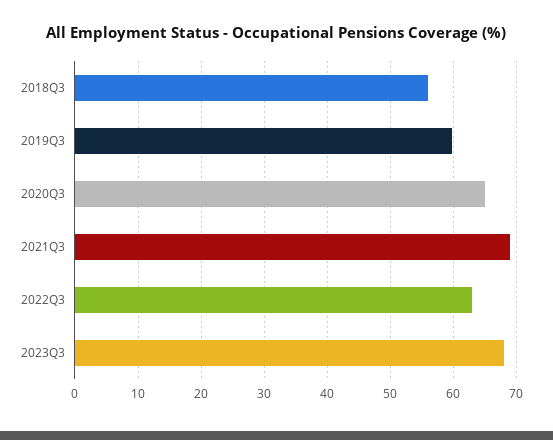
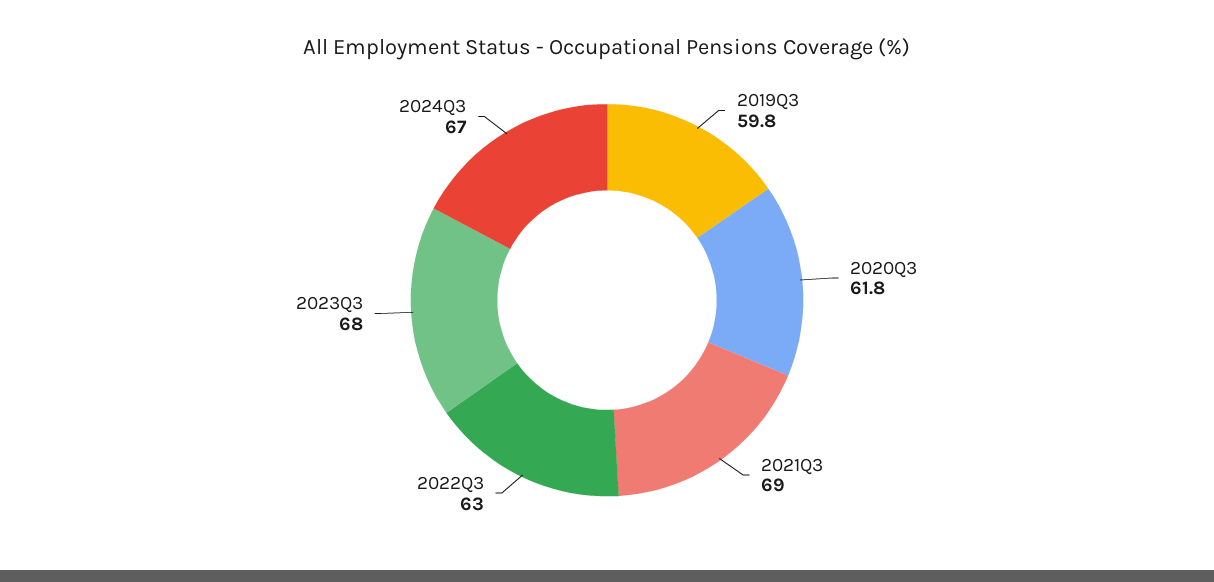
2018Q3: 56 -> none
2020Q3: 65 -> 61.8
2024Q3: none -> 67

